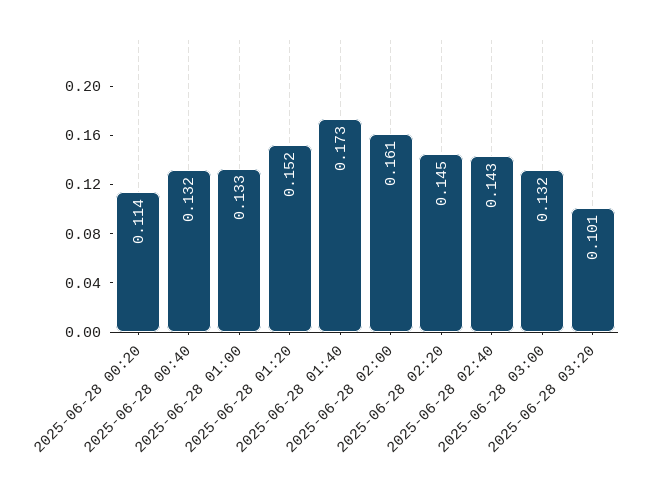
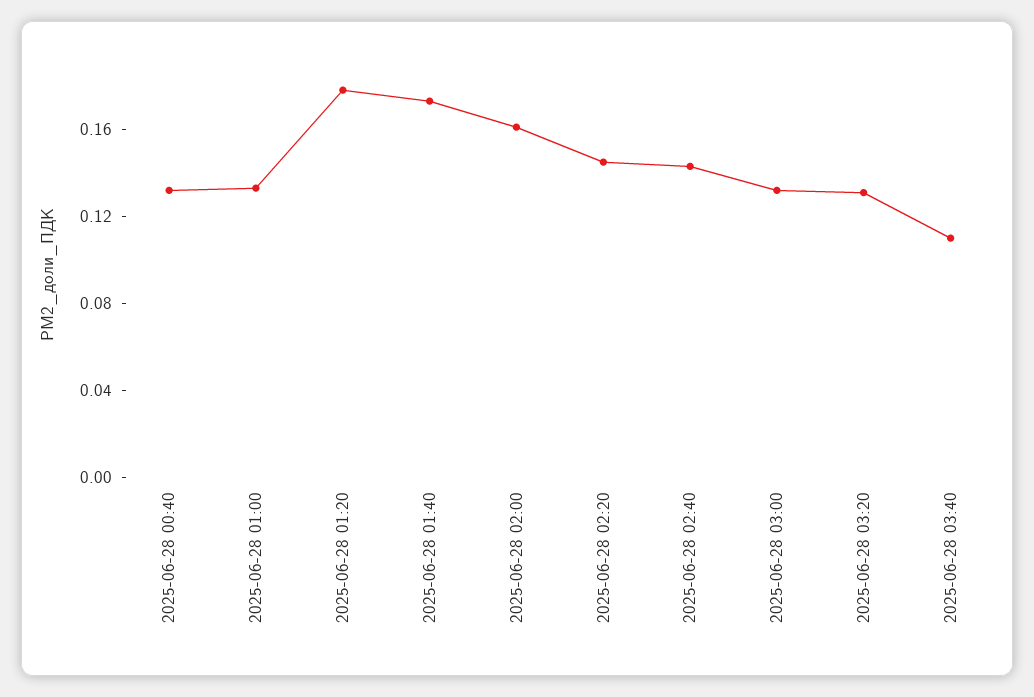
2025-06-28 00:20: 0.114 -> none
2025-06-28 01:20: 0.152 -> 0.18
2025-06-28 03:20: 0.101 -> 0.13
2025-06-28 03:40: none -> 0.11

